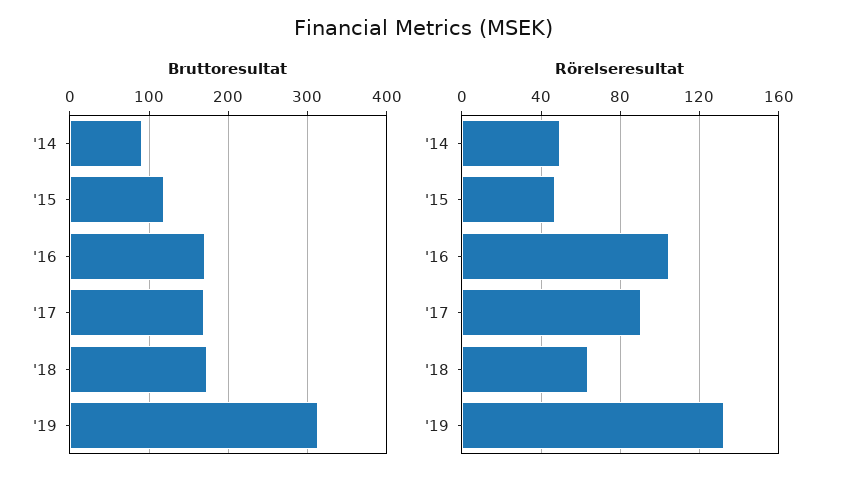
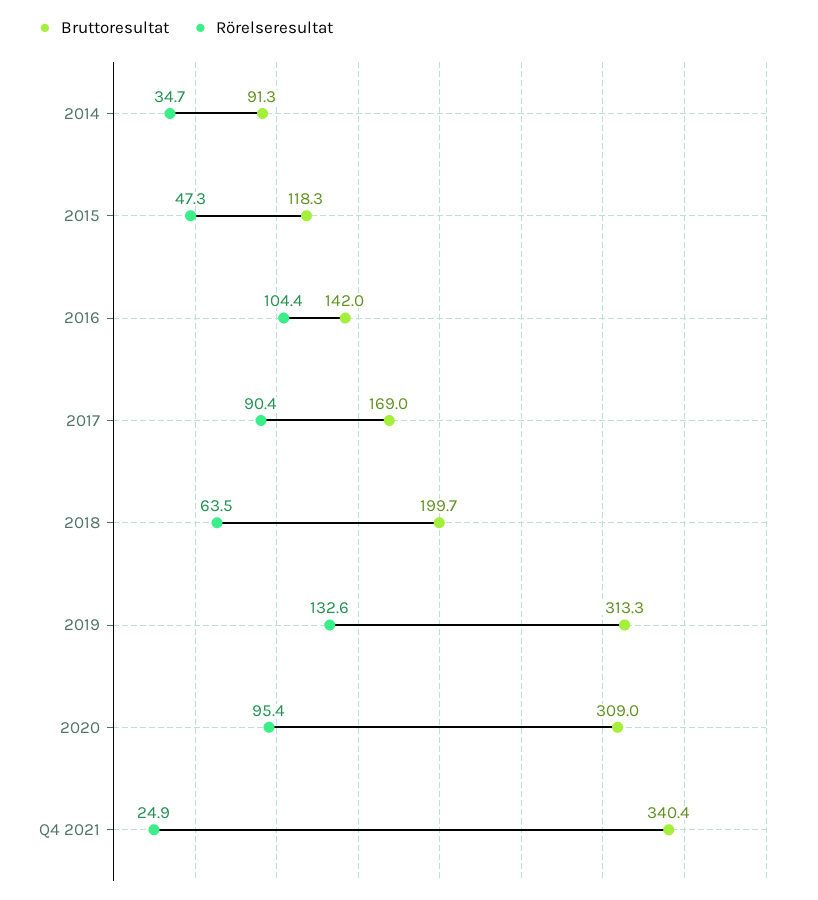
Bruttoresultat, '16: 170 -> 142
Bruttoresultat, '18: 170 -> 199.7
Rörelseresultat, '14: 50 -> 34.7
Bruttoresultat, 2020: none -> 309
Rörelseresultat, 2020: none -> 95.4
Bruttoresultat, Q4 2021: none -> 340.4
Rörelseresultat, Q4 2021: none -> 24.9

